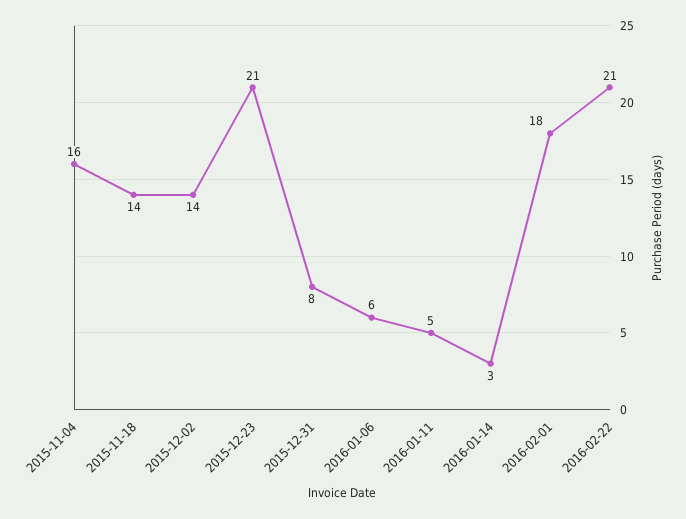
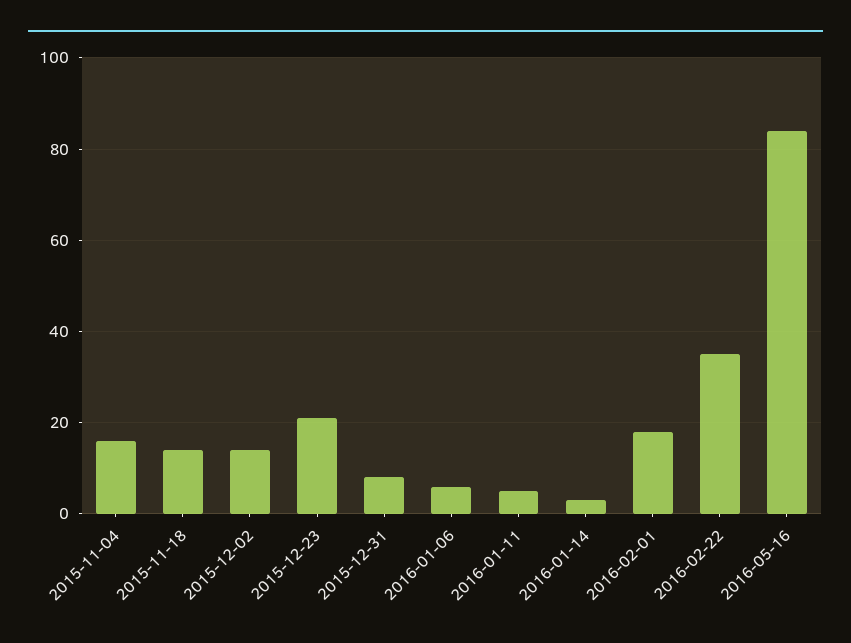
2016-02-22: 21 -> 35
2016-05-16: none -> 85

